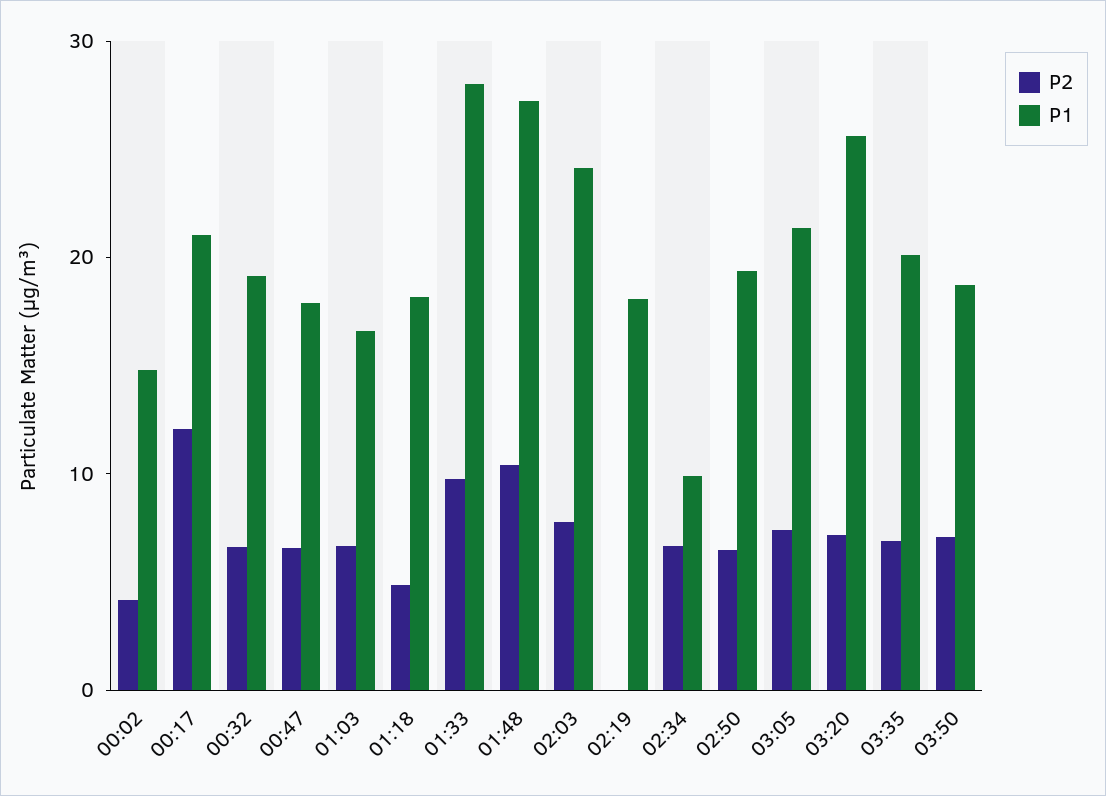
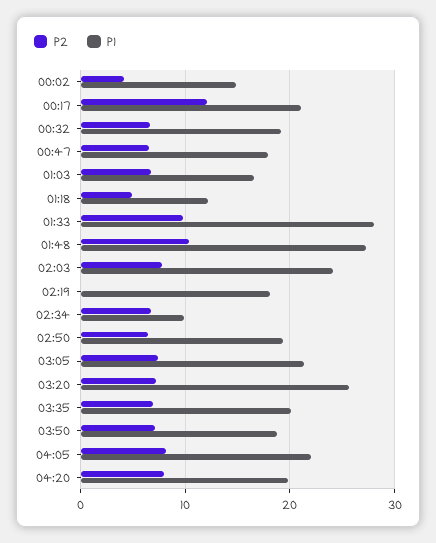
P1, 01:18: 18 -> 12
P2, 04:05: none -> 8
P1, 04:05: none -> 22
P2, 04:20: none -> 8
P1, 04:20: none -> 20

